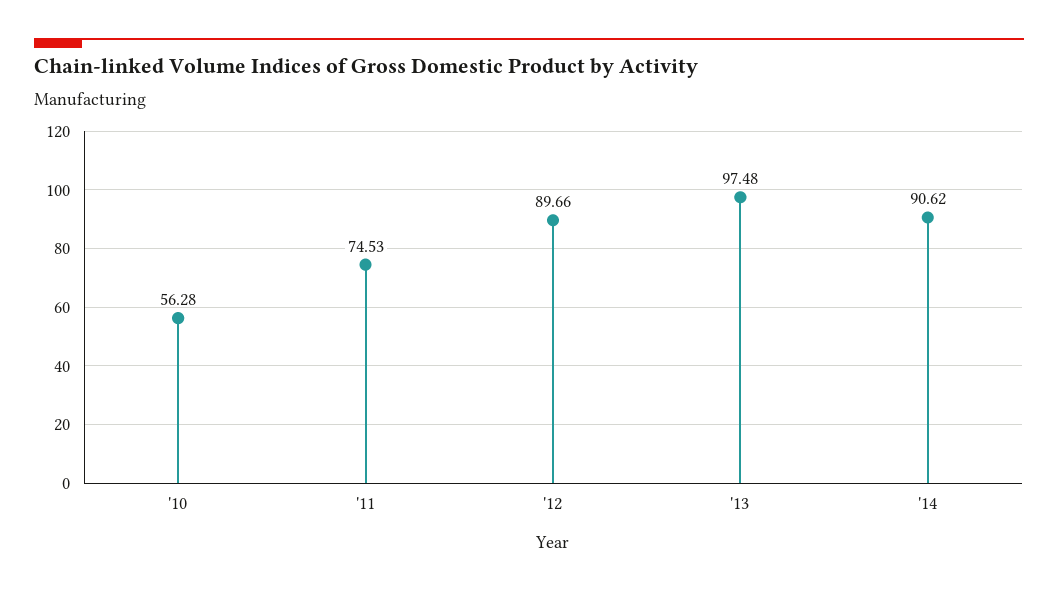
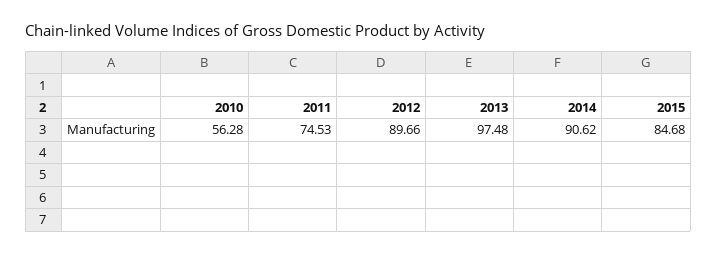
2015: none -> 84.68

